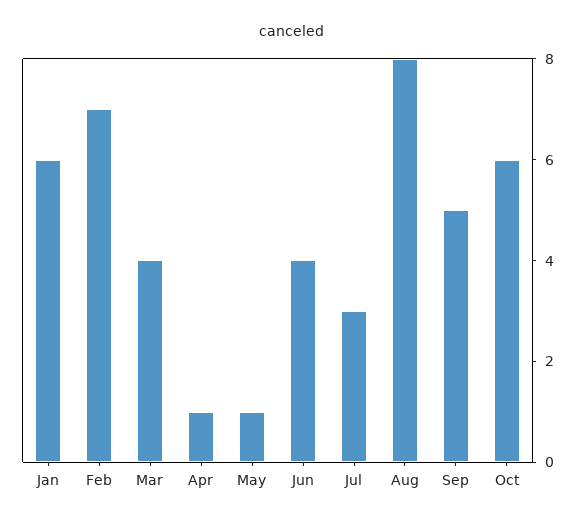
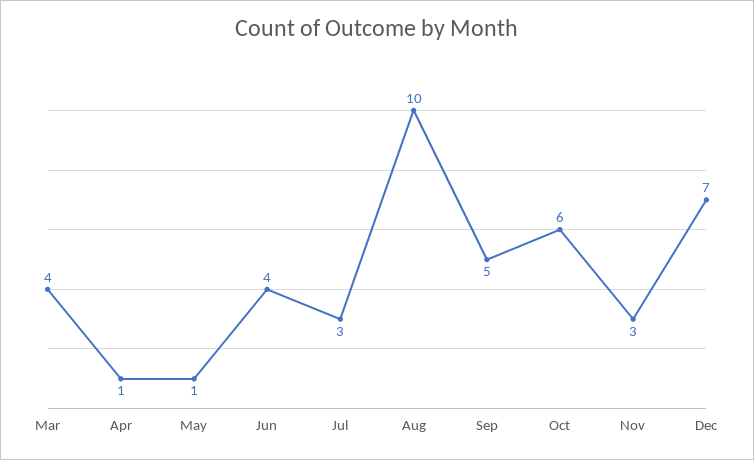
Jan: 6 -> none
Feb: 7 -> none
Aug: 8 -> 10
Nov: none -> 3
Dec: none -> 7

